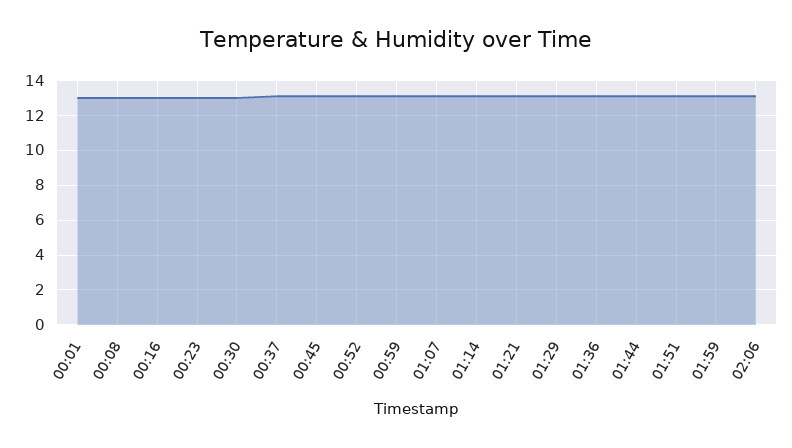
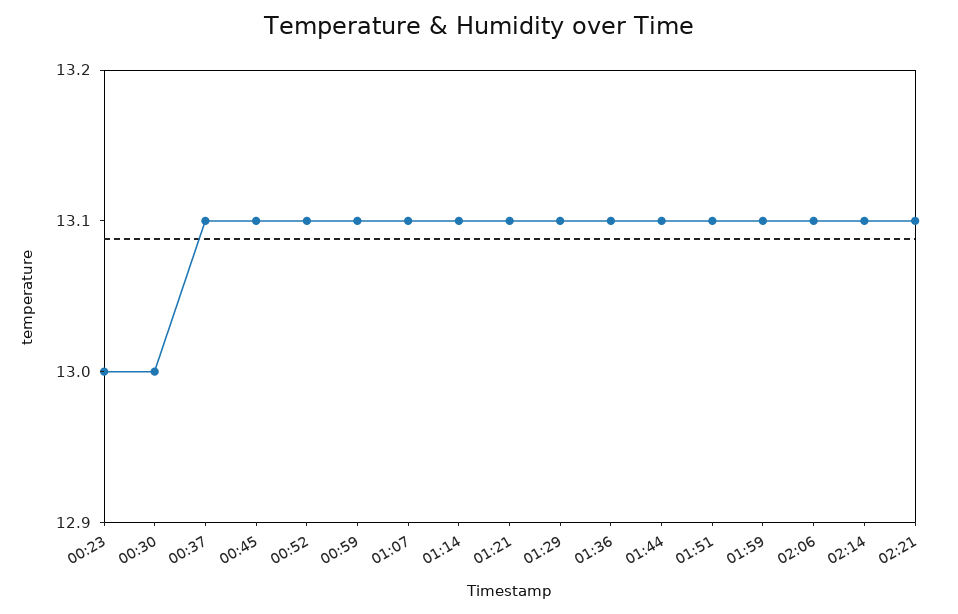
00:01: 13 -> none
00:08: 13 -> none
00:16: 13 -> none
02:14: none -> 13.1
02:21: none -> 13.1

